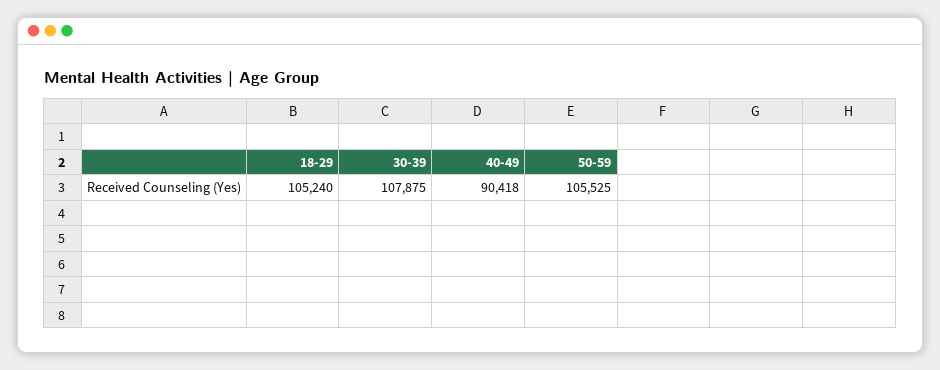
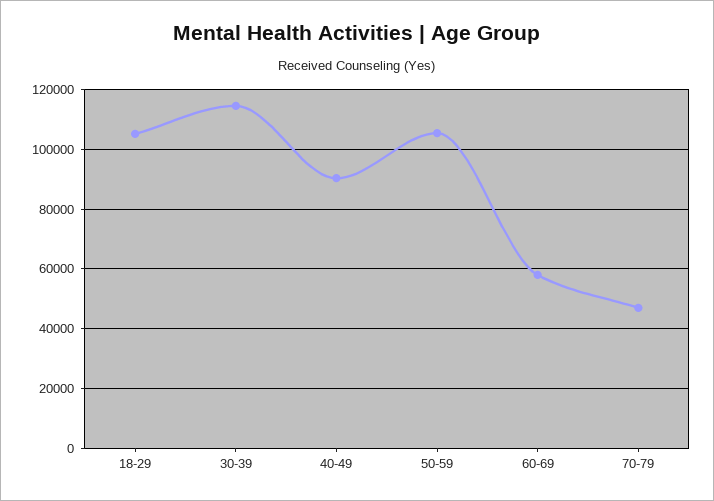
30-39: 107875 -> 115000
60-69: none -> 57500
70-79: none -> 47500

